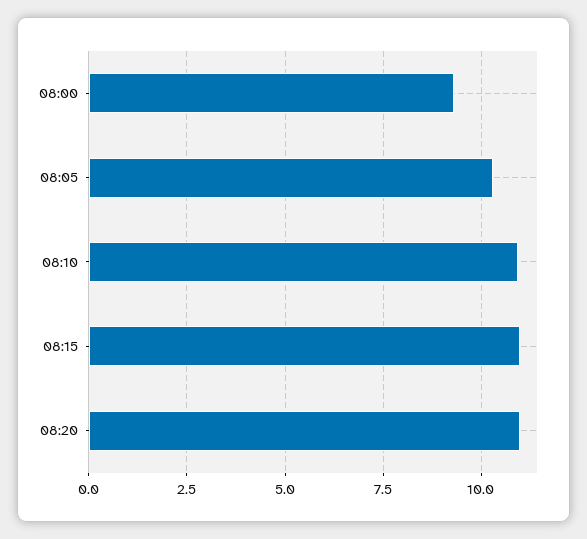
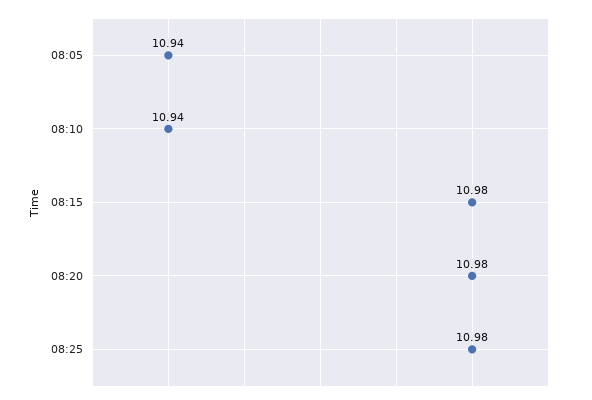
08:00: 9.25 -> none
08:05: 10.25 -> 10.94
08:25: none -> 10.98

